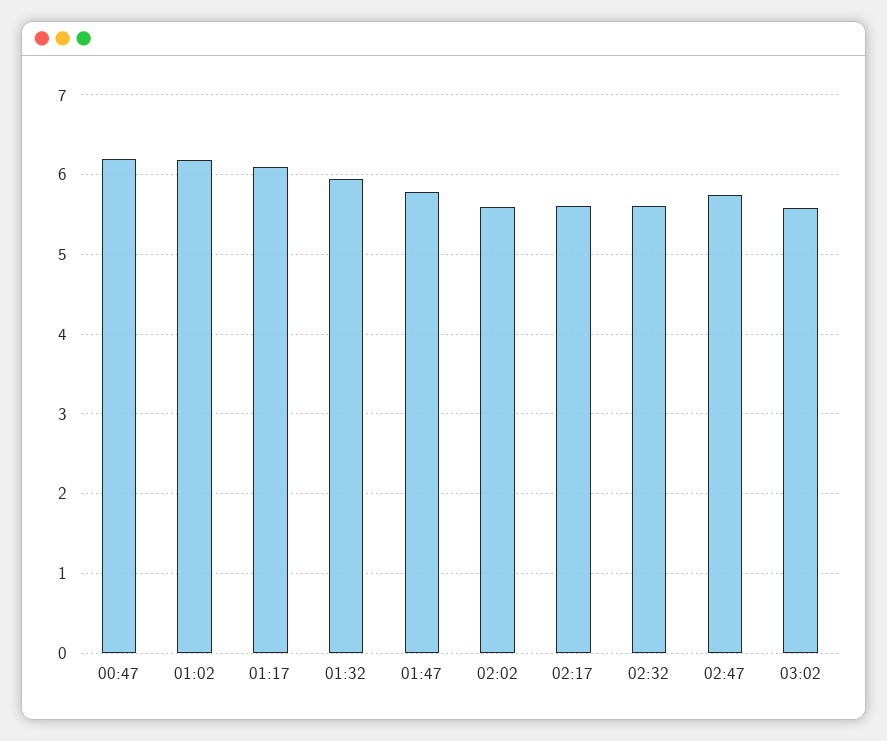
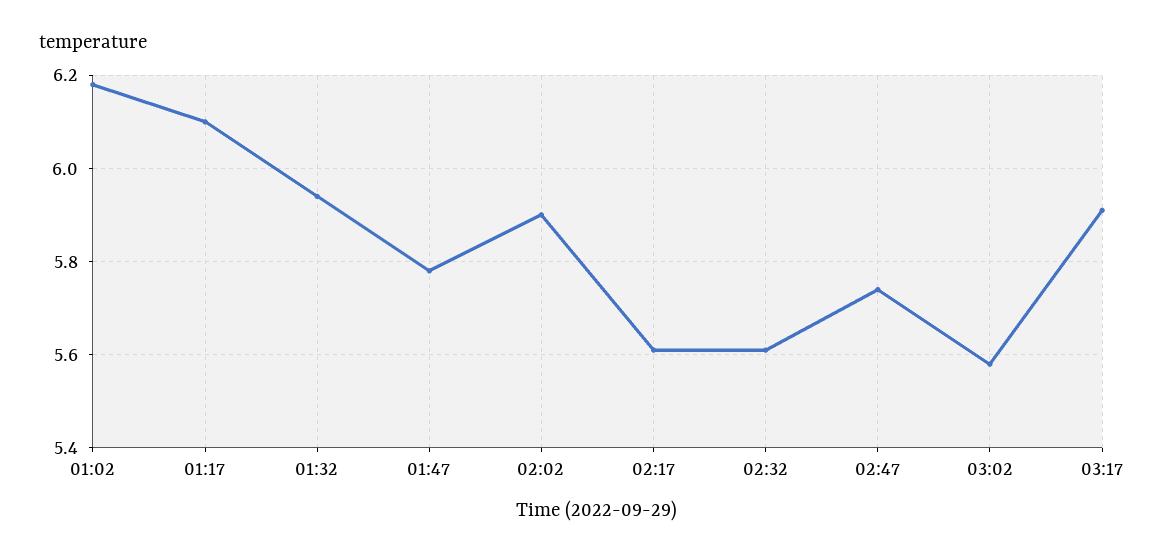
00:47: 6.2 -> none
02:02: 5.6 -> 5.9
03:17: none -> 5.9

